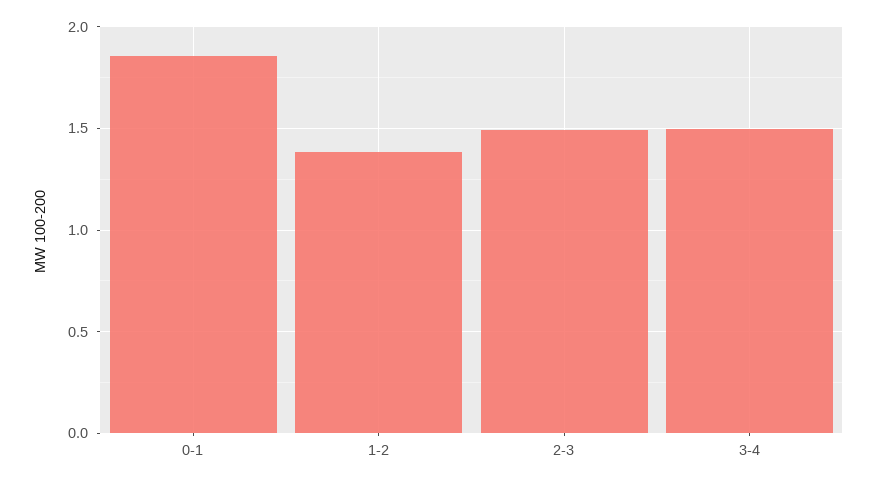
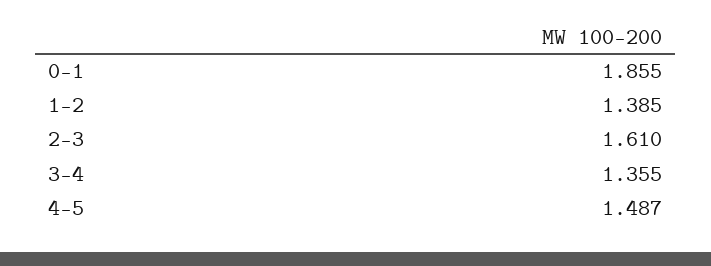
2-3: 1.5 -> 1.61
3-4: 1.5 -> 1.355
4-5: none -> 1.487

